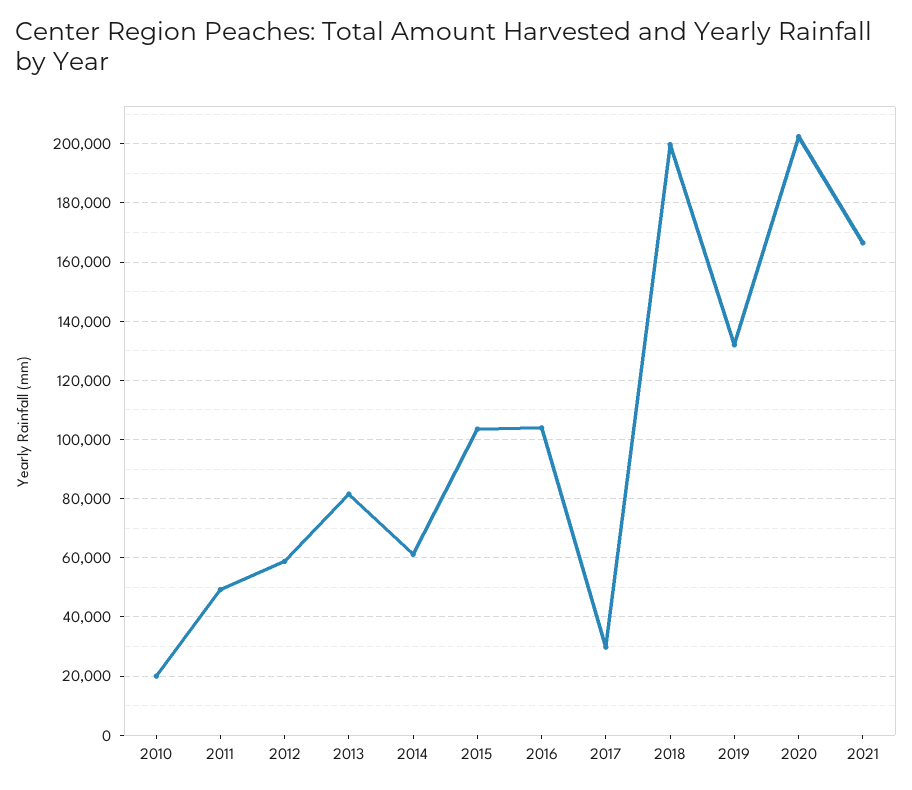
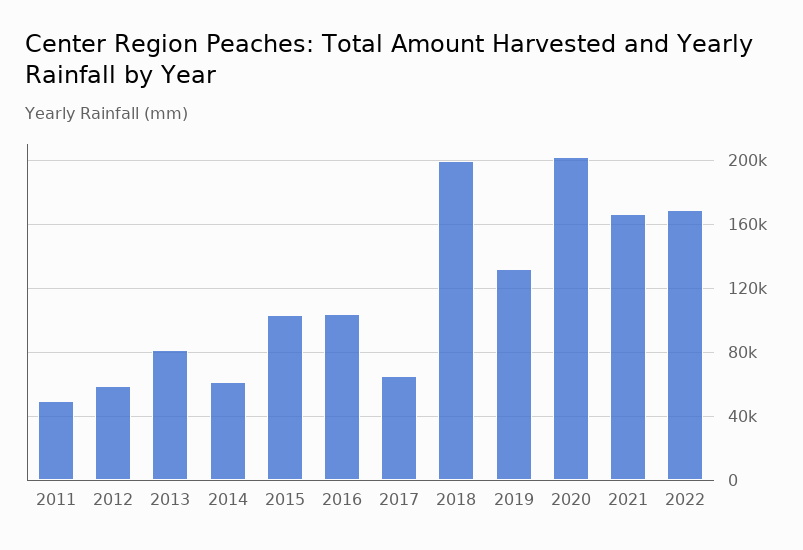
2010: 20000 -> none
2017: 30000 -> 65000
2022: none -> 170000

